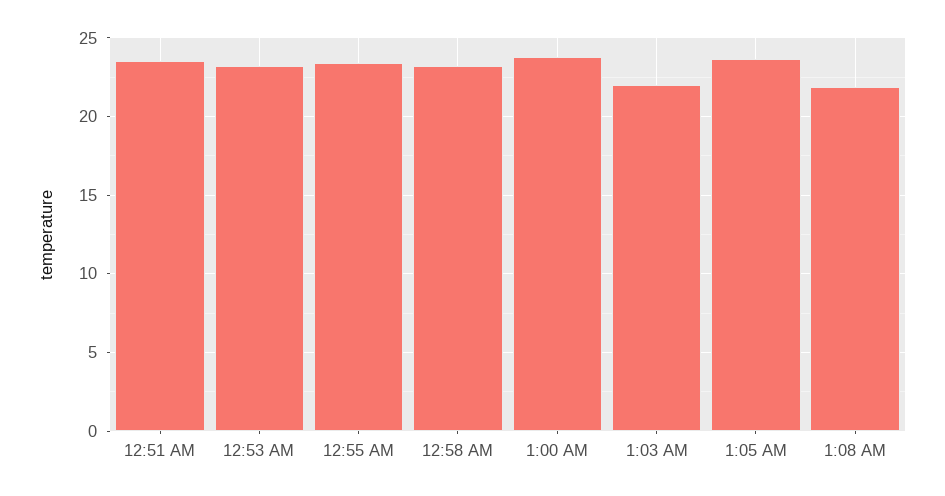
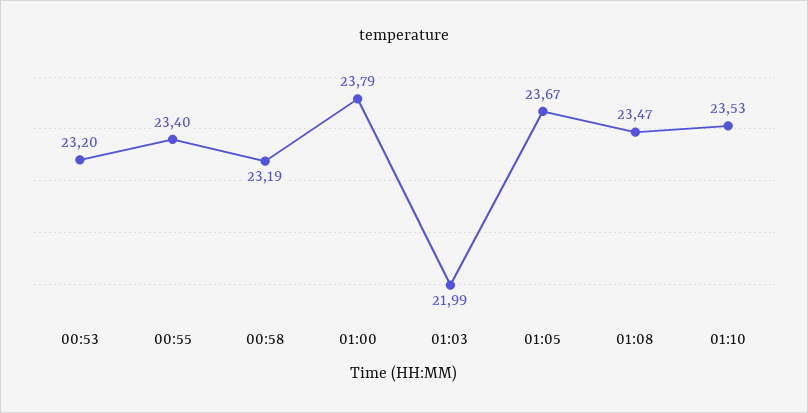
12:51 AM: 23.5 -> none
1:08 AM: 22 -> 23.47
01:10: none -> 23.53

